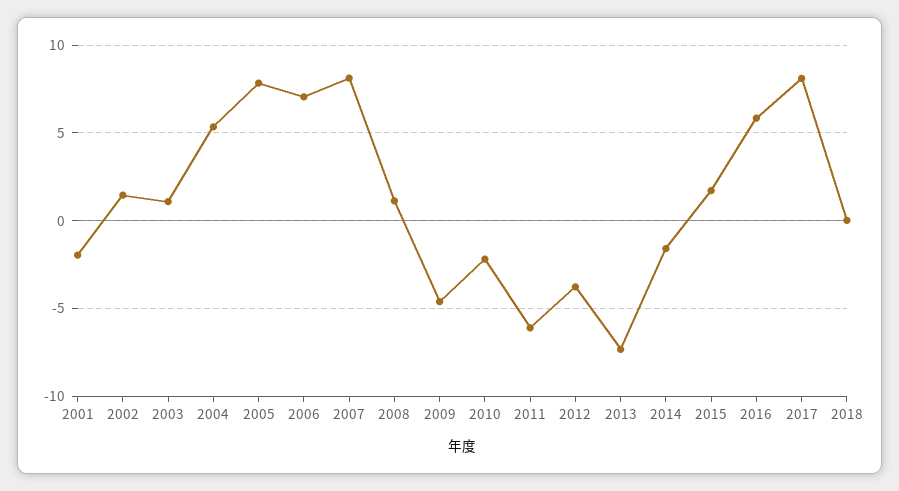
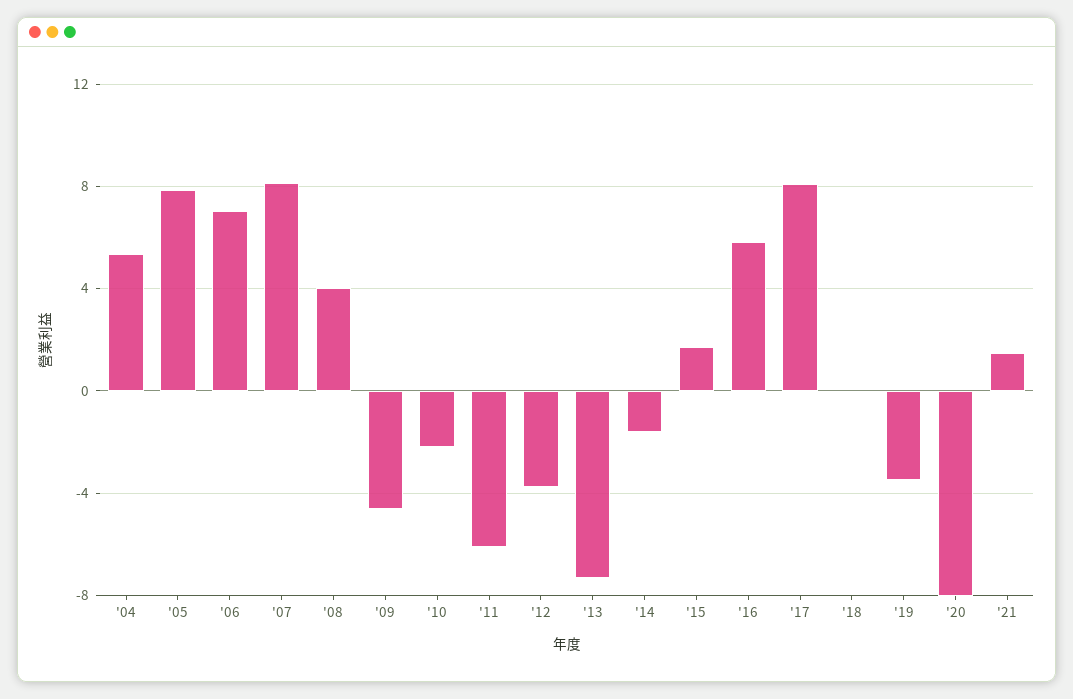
2001: -2 -> none
2002: 1.5 -> none
2003: 1 -> none
2008: 1 -> 4
'19: none -> -3.5
'20: none -> -8
'21: none -> 1.5

